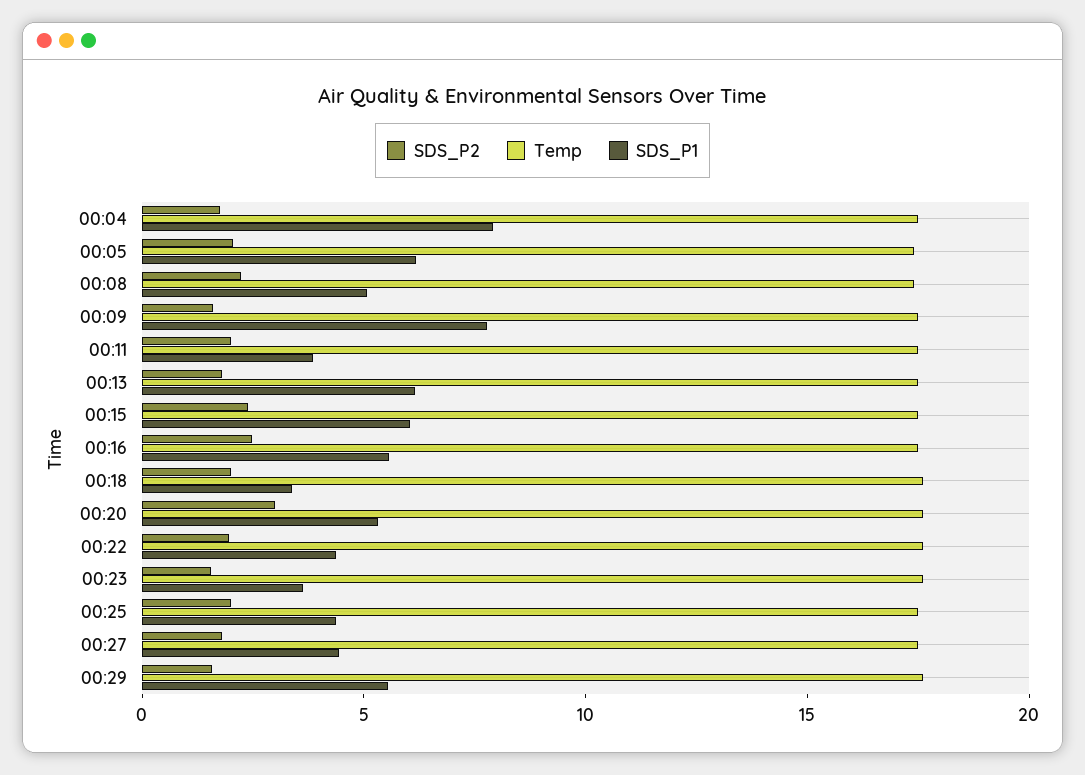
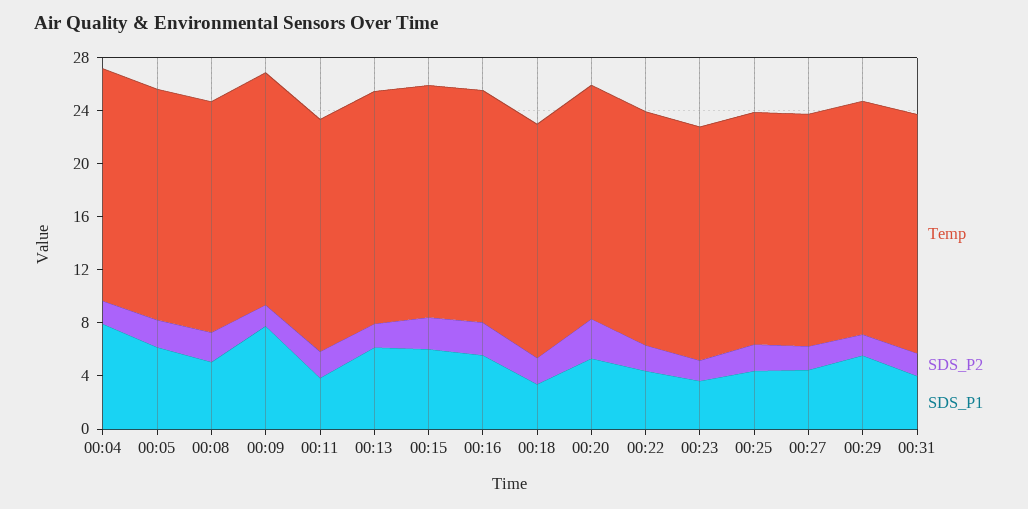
Temp, 00:31: none -> 18
SDS_P2, 00:31: none -> 2
SDS_P1, 00:31: none -> 4

